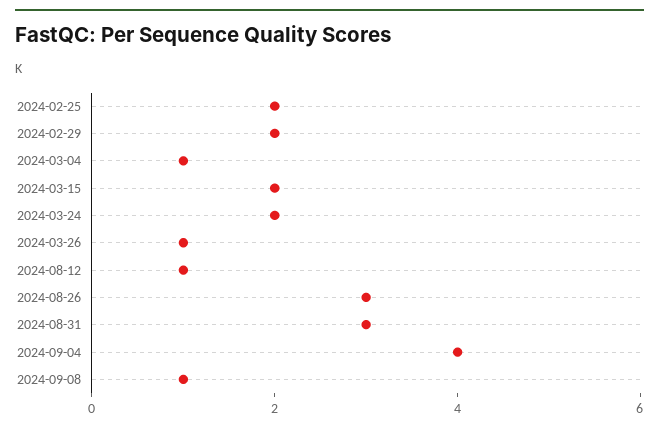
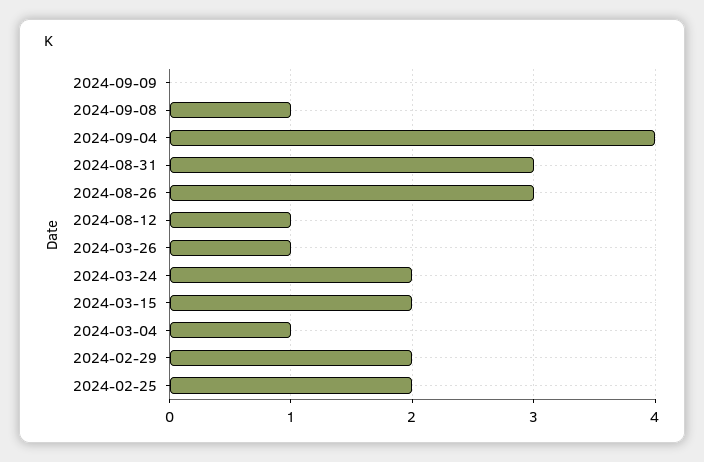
2024-09-09: none -> 0

